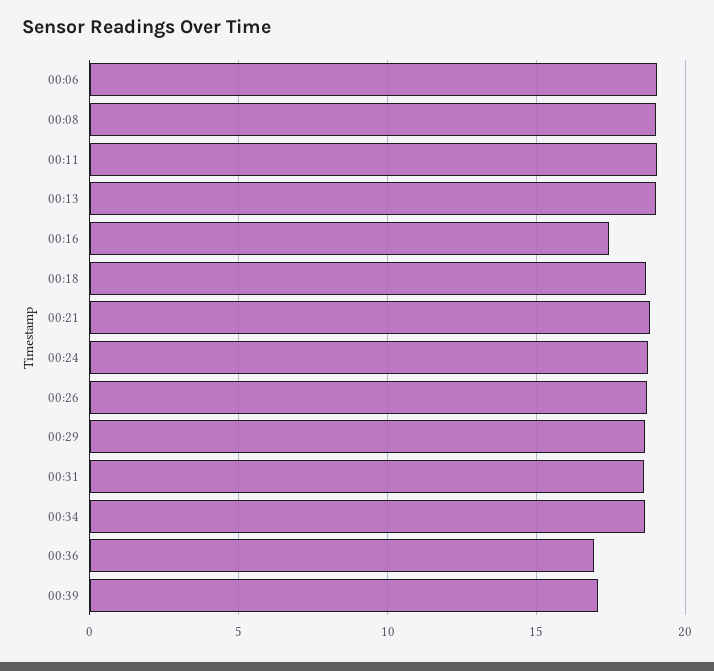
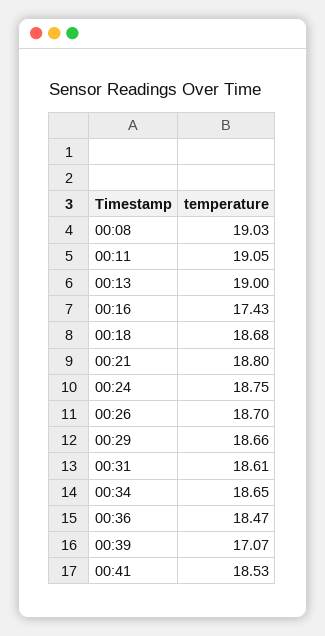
00:06: 19 -> none
00:36: 17 -> 18.47
00:41: none -> 18.53

